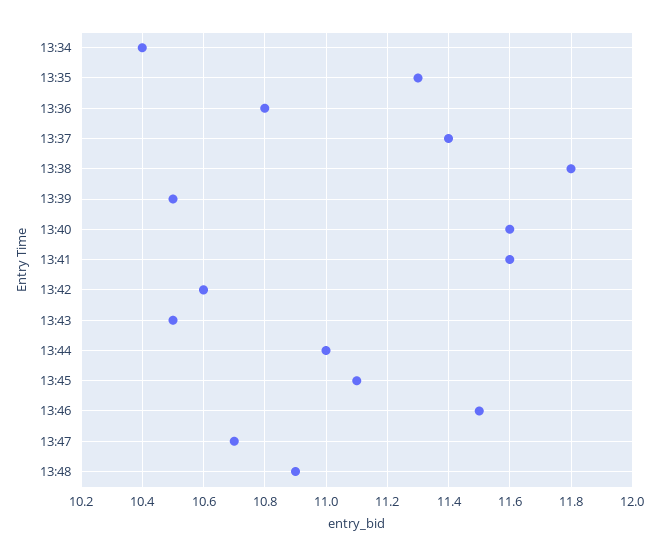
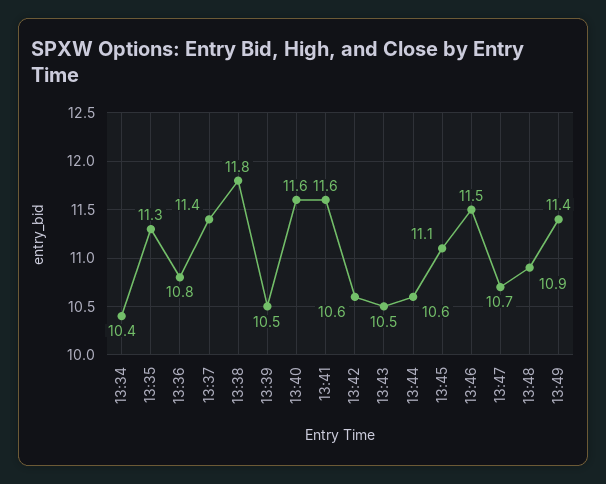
13:44: 11 -> 10.6
13:49: none -> 11.4

